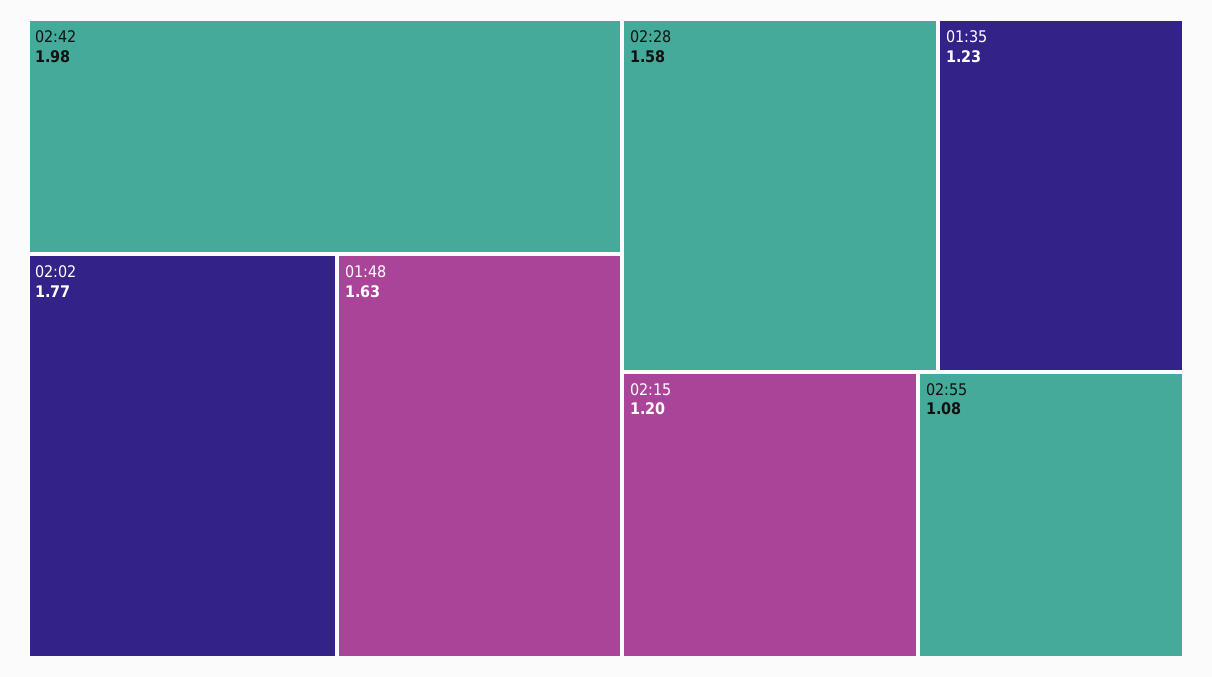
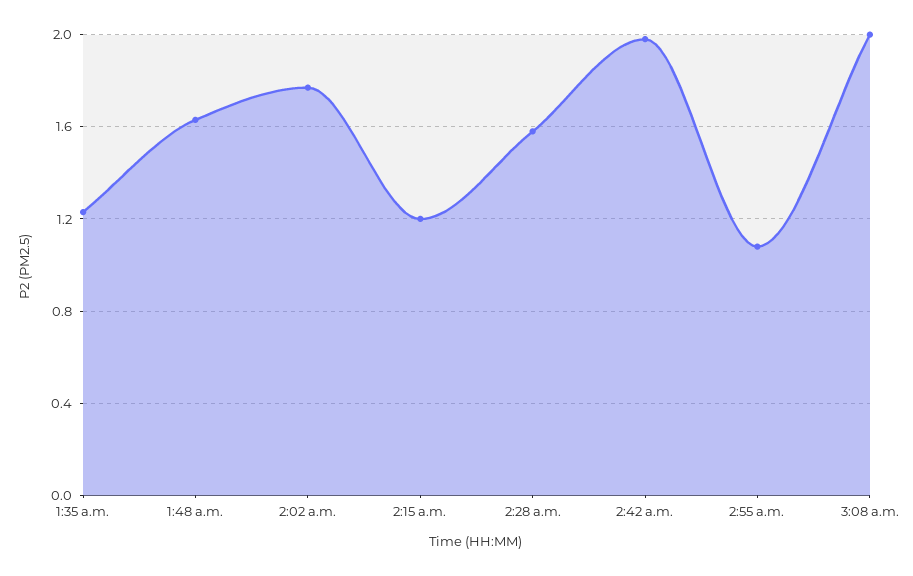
3:08 a.m.: none -> 2

